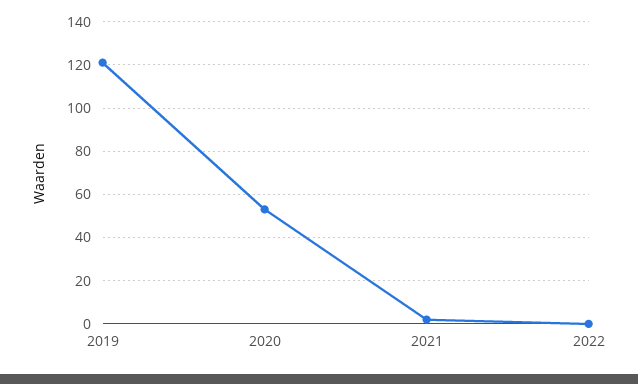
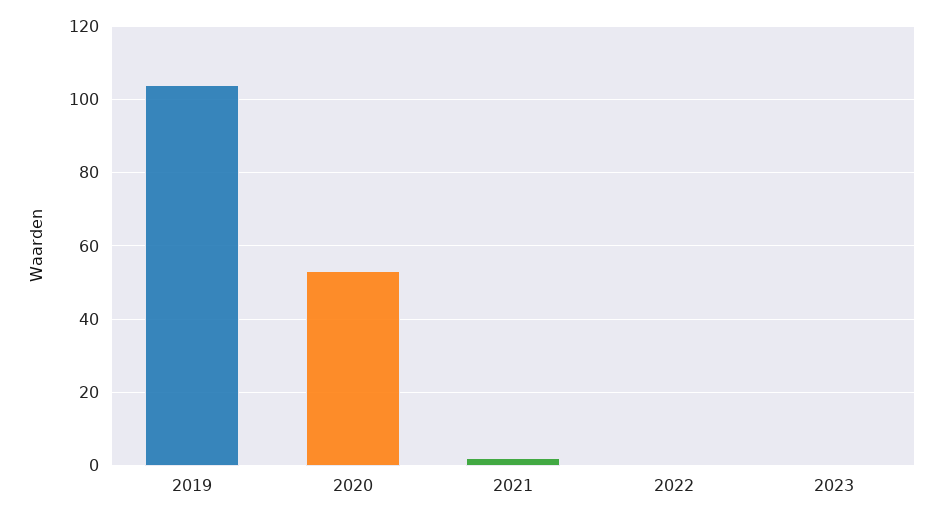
2019: 120 -> 105
2023: none -> 0

